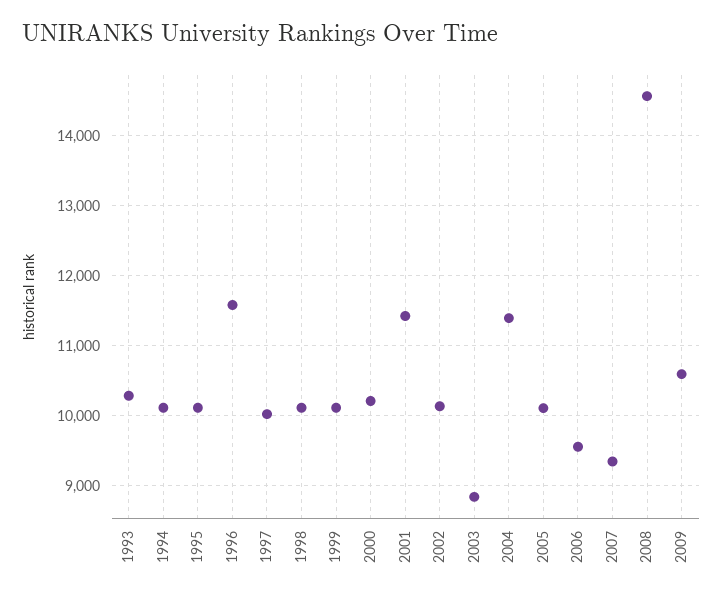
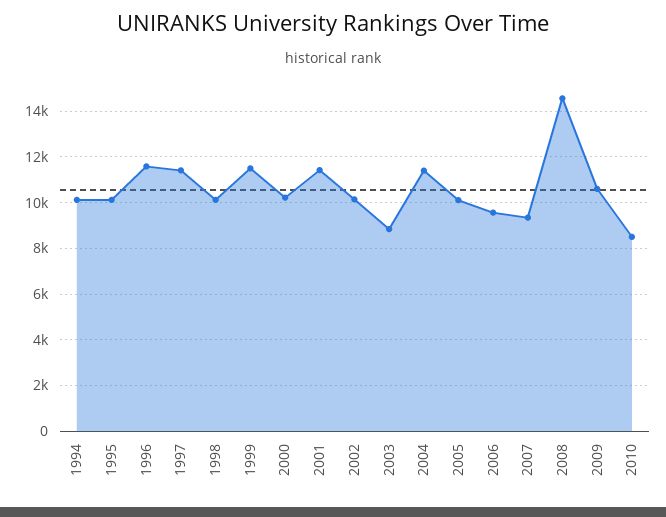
1993: 10300 -> none
1997: 10000 -> 11500
1999: 10100 -> 11500
2010: none -> 8500

